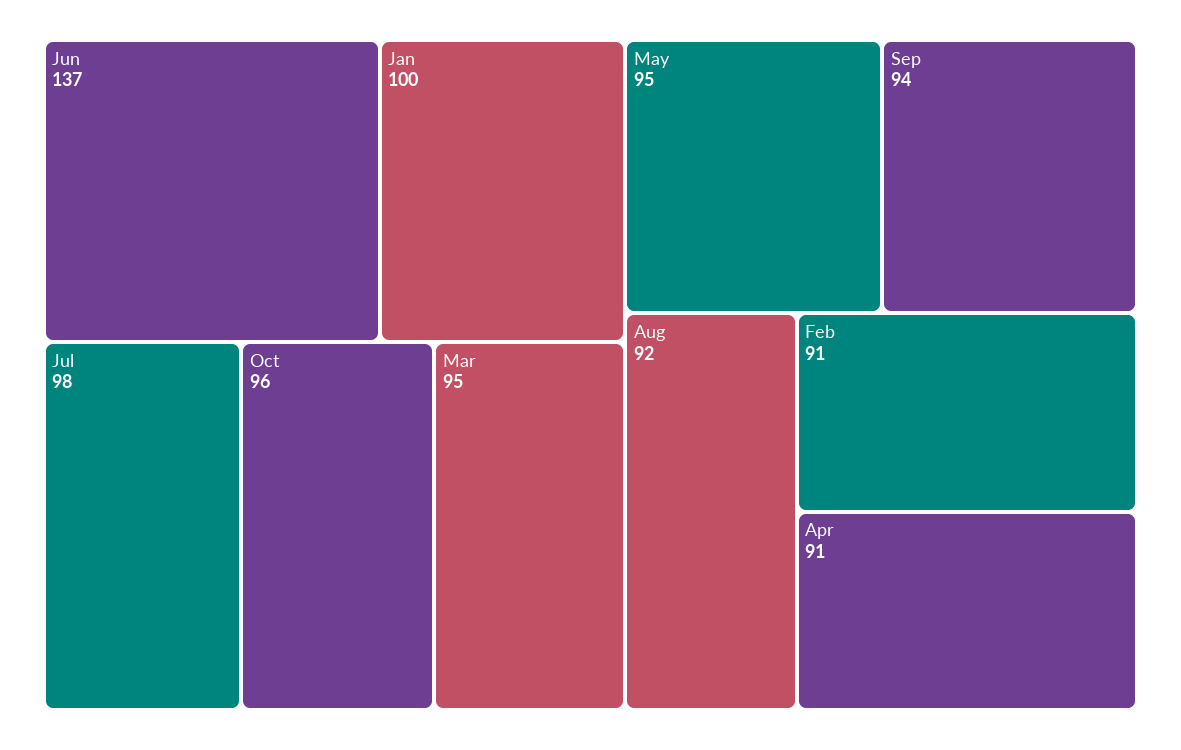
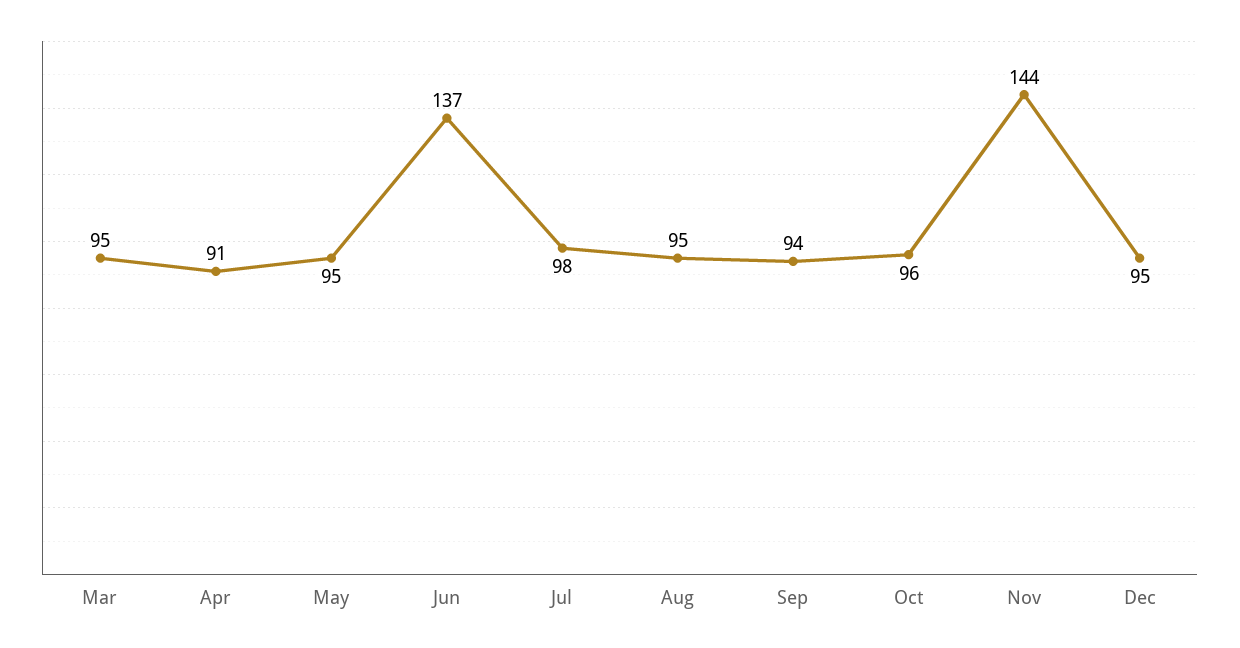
Jan: 100 -> none
Aug: 92 -> 95
Feb: 91 -> none
Nov: none -> 144
Dec: none -> 95

